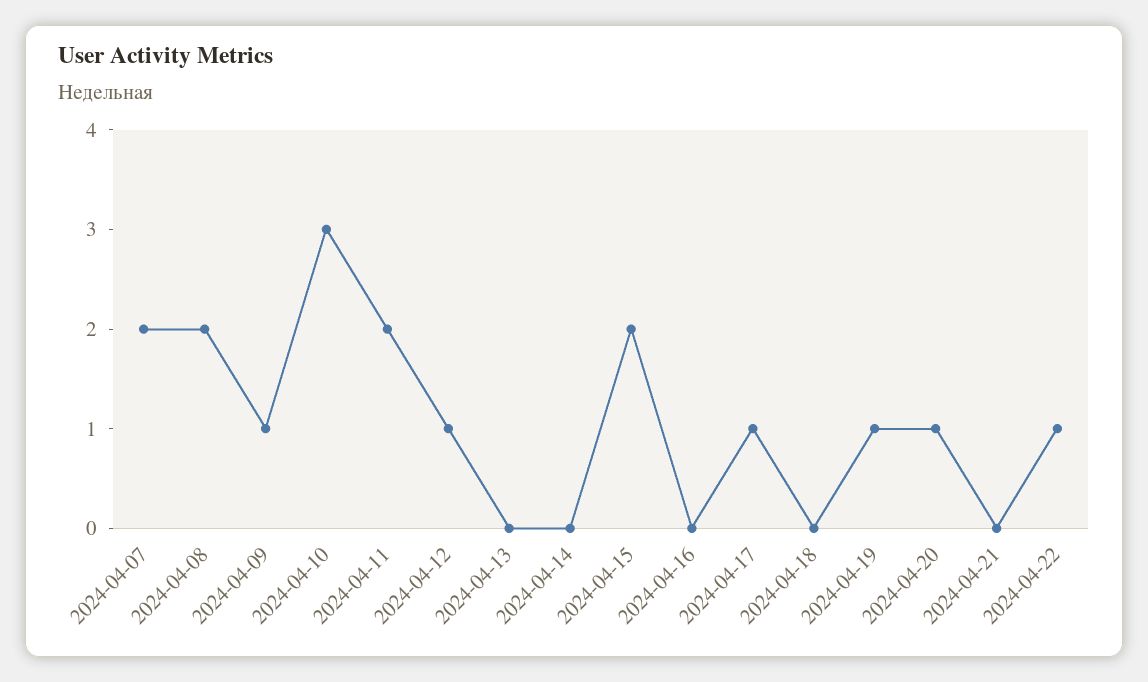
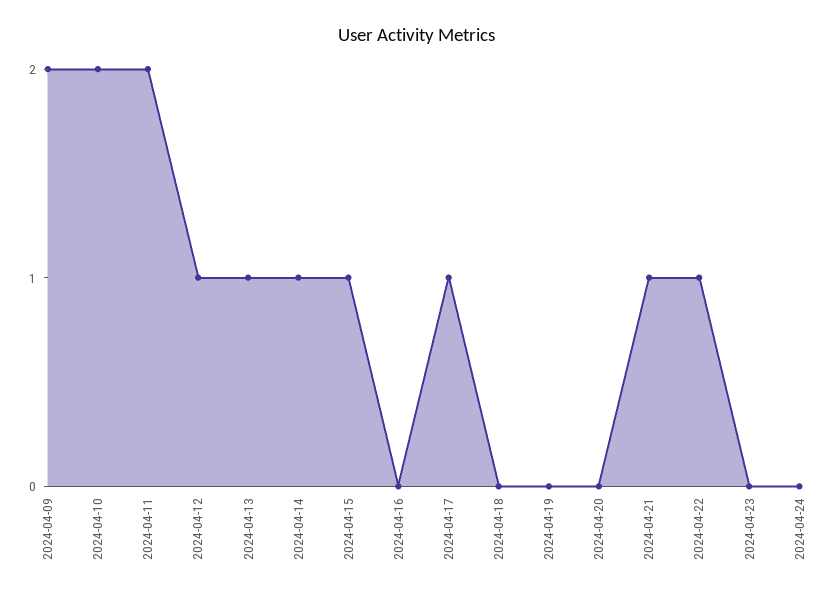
2024-04-07: 2 -> none
2024-04-08: 2 -> none
2024-04-09: 1 -> 2
2024-04-10: 3 -> 2
2024-04-13: 0 -> 1
2024-04-14: 0 -> 1
2024-04-15: 2 -> 1
2024-04-19: 1 -> 0
2024-04-20: 1 -> 0
2024-04-21: 0 -> 1
2024-04-23: none -> 0
2024-04-24: none -> 0

